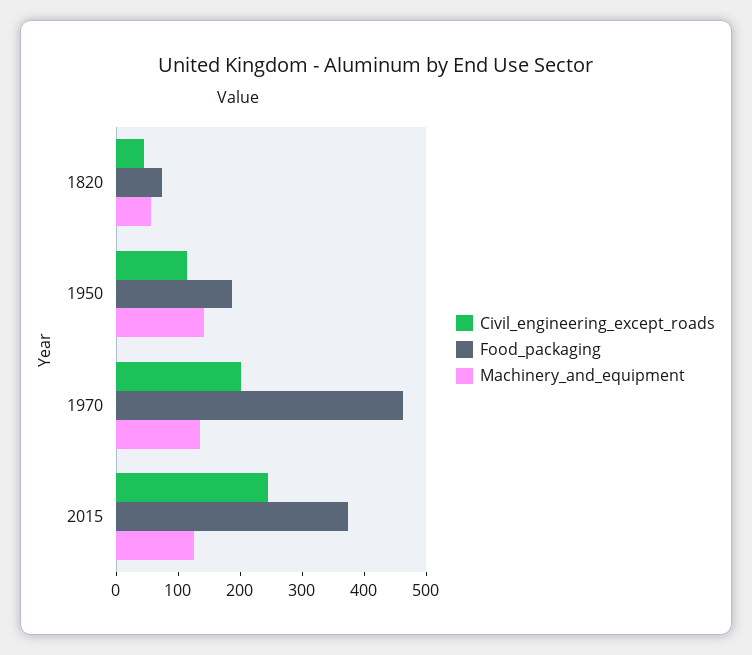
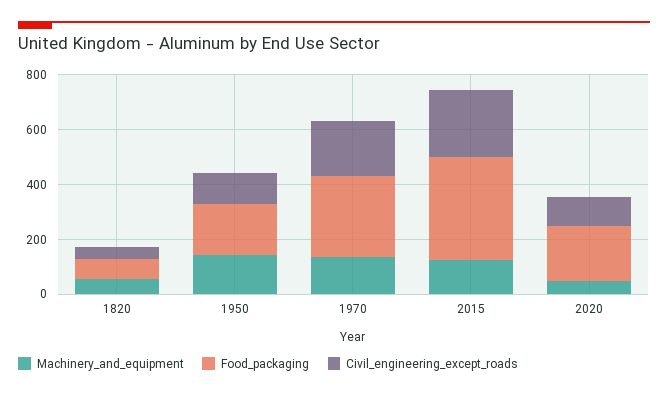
Food_packaging, 1970: 460 -> 300
Machinery_and_equipment, 2020: none -> 50
Food_packaging, 2020: none -> 200
Civil_engineering_except_roads, 2020: none -> 100

